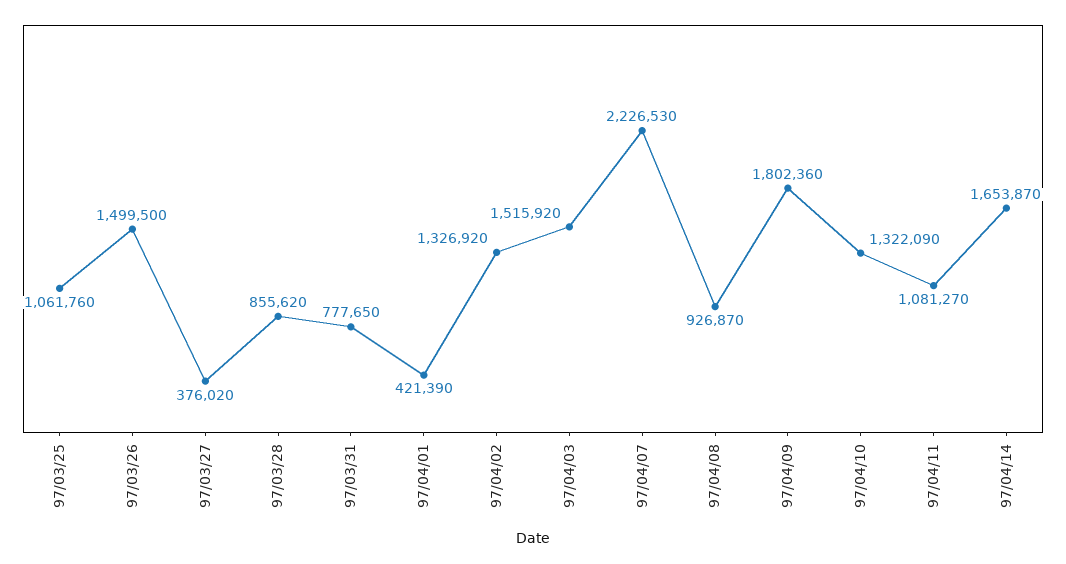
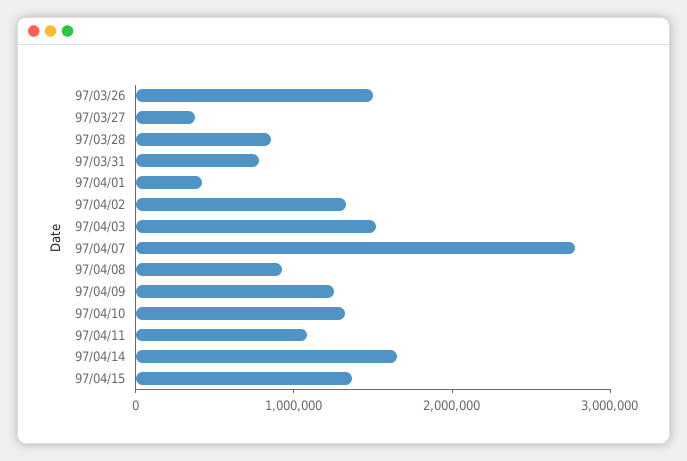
97/03/25: 1061760 -> none
97/04/07: 2226530 -> 2800000
97/04/09: 1802360 -> 1200000
97/04/15: none -> 1400000

